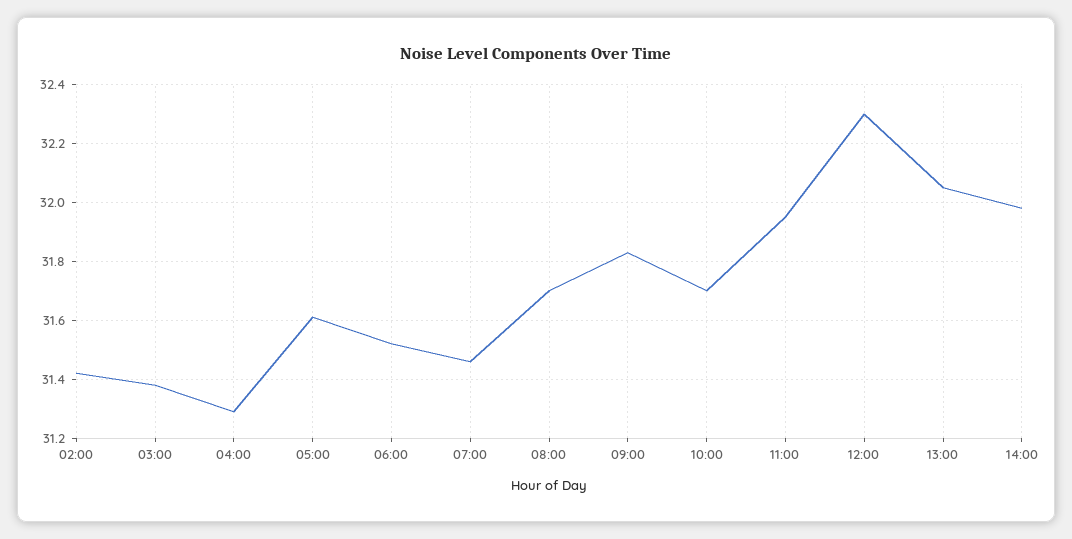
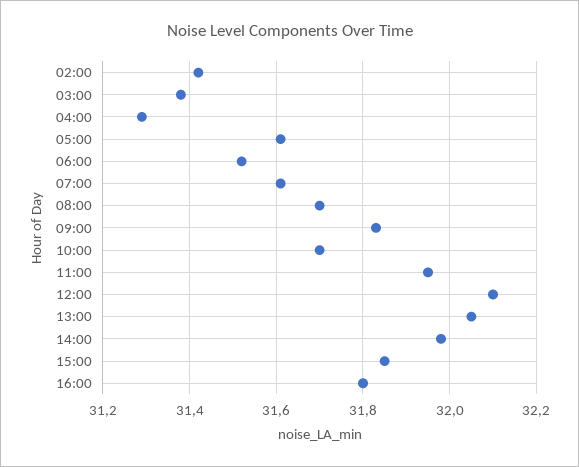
07:00: 31.45 -> 31.6
12:00: 32.3 -> 32.1
15:00: none -> 31.85
16:00: none -> 31.8

